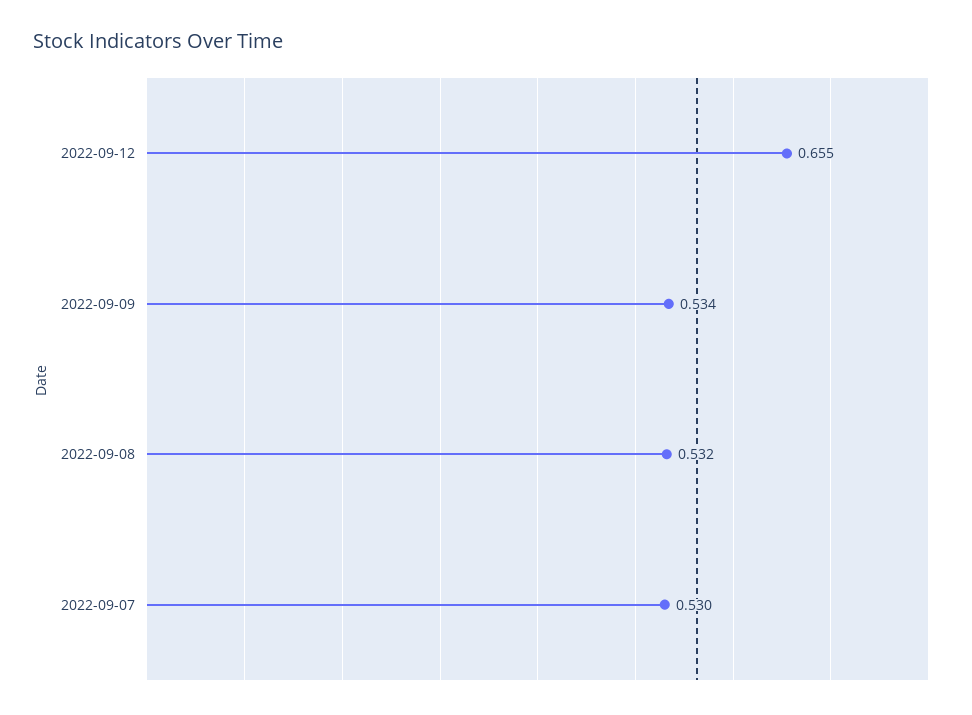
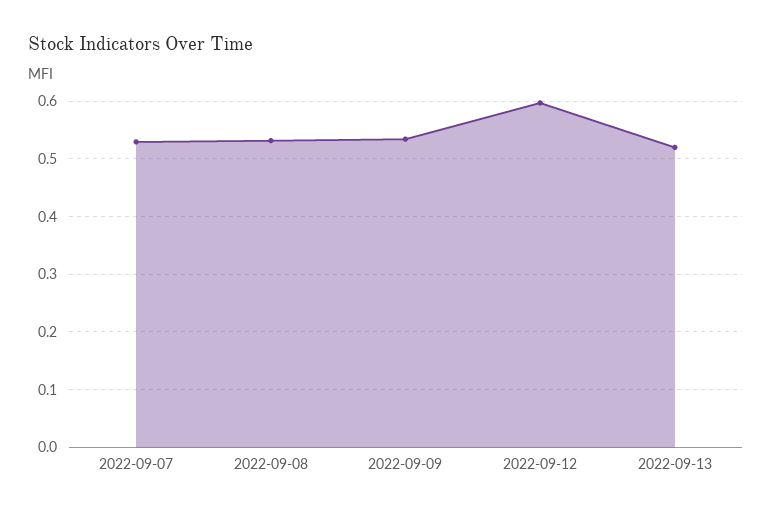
2022-09-12: 0.655 -> 0.6
2022-09-13: none -> 0.52

